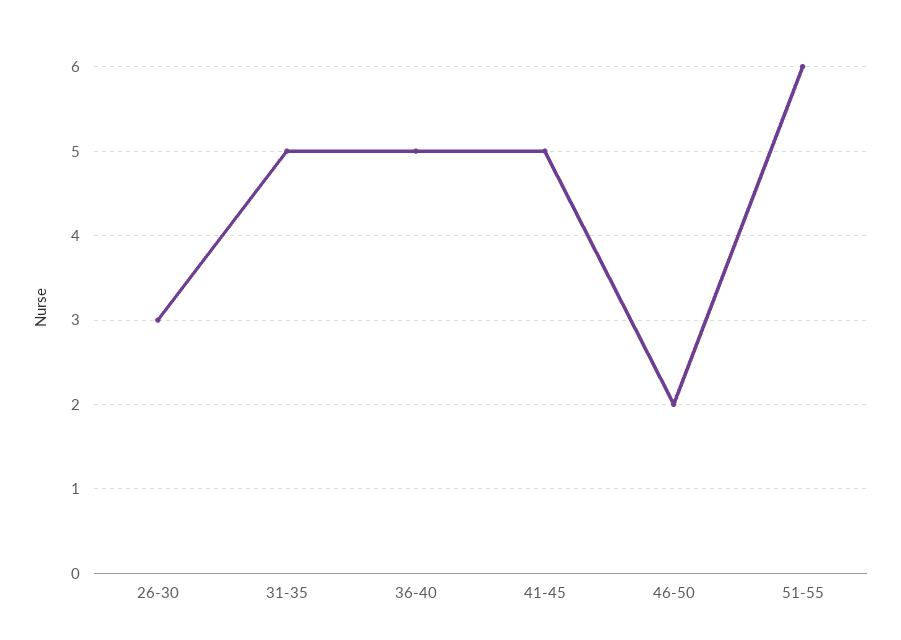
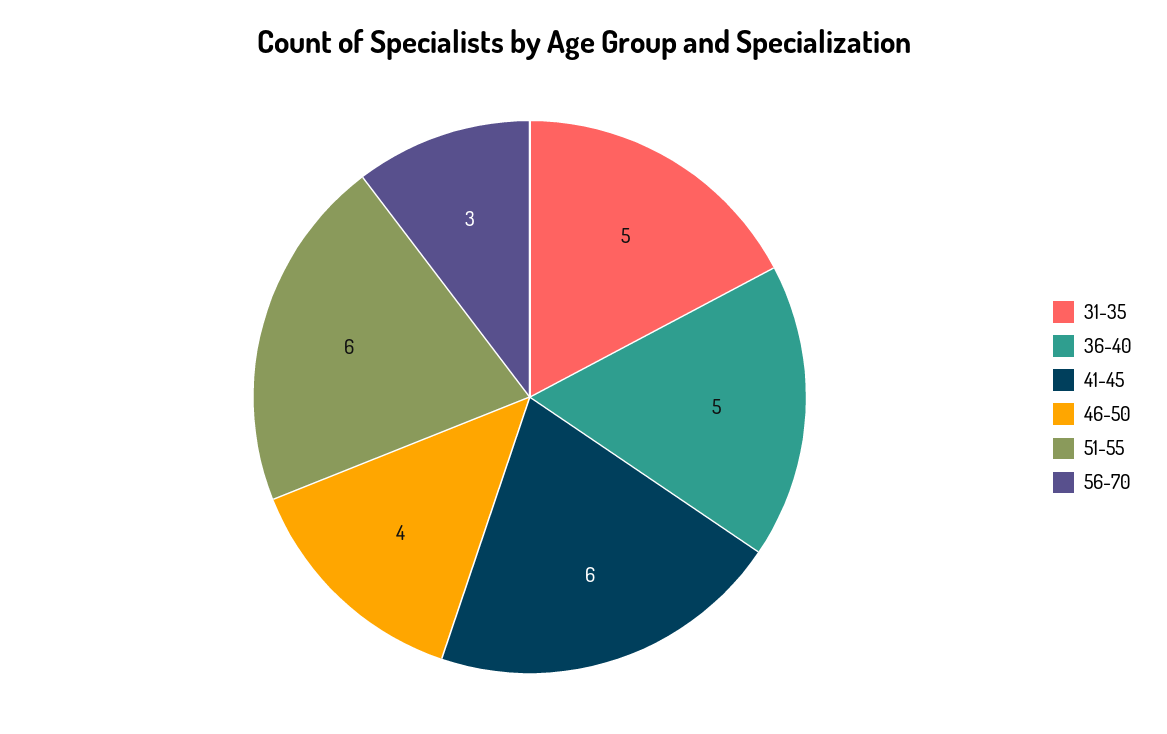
26-30: 3 -> none
41-45: 5 -> 6
46-50: 2 -> 4
56-70: none -> 3

